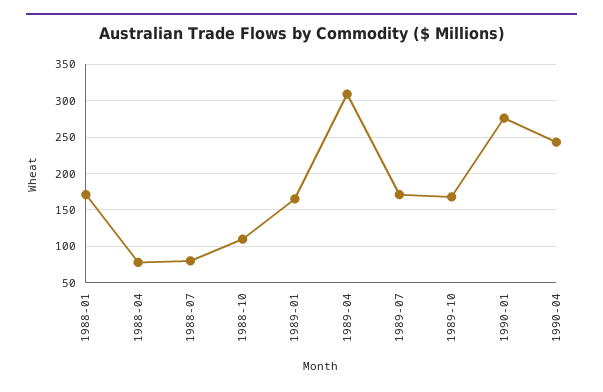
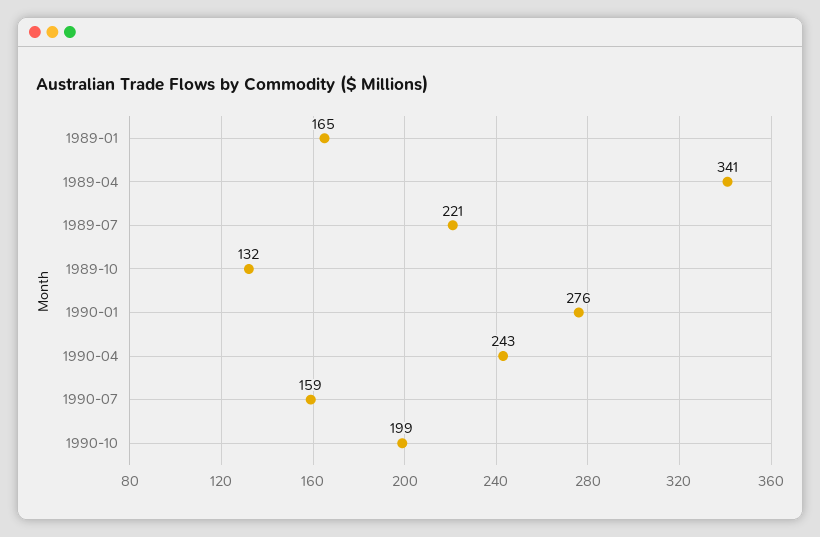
1988-01: 170 -> none
1988-04: 80 -> none
1988-07: 80 -> none
1988-10: 110 -> none
1989-04: 310 -> 341
1989-07: 170 -> 221
1989-10: 170 -> 132
1990-07: none -> 159
1990-10: none -> 199

